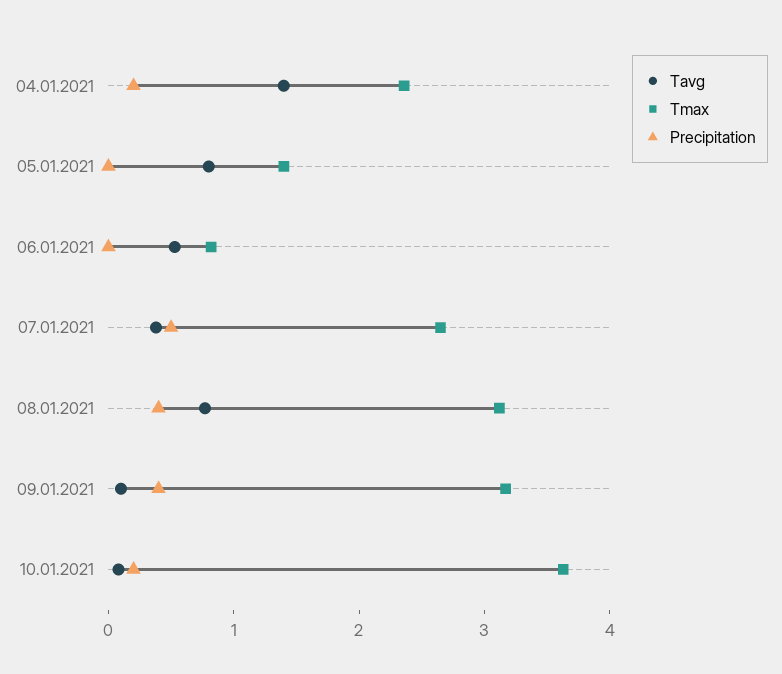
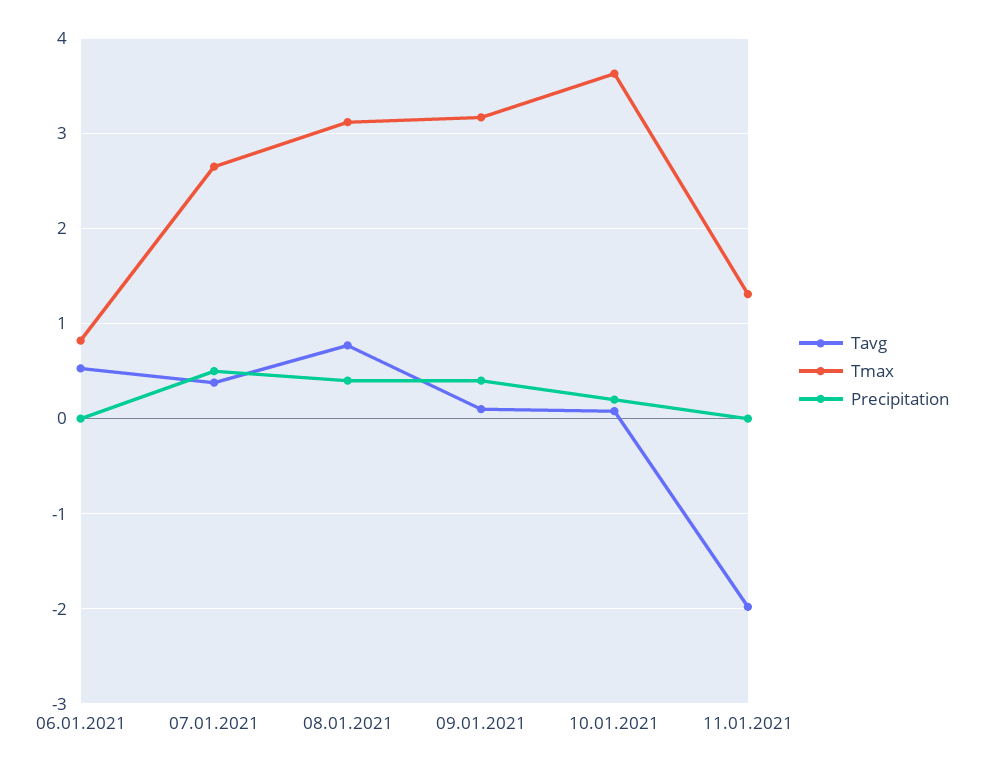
Tavg, 04.01.2021: 1.4 -> none
Tmax, 04.01.2021: 2.4 -> none
Precipitation, 04.01.2021: 0.2 -> none
Tavg, 05.01.2021: 0.8 -> none
Tmax, 05.01.2021: 1.4 -> none
Precipitation, 05.01.2021: 0 -> none
Tavg, 11.01.2021: none -> -2
Tmax, 11.01.2021: none -> 1.3
Precipitation, 11.01.2021: none -> 0

